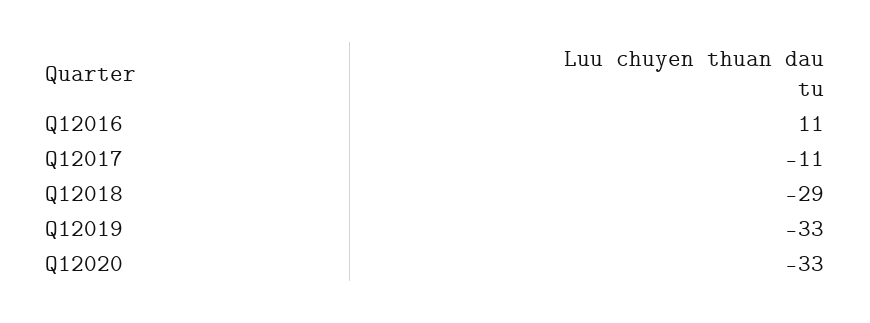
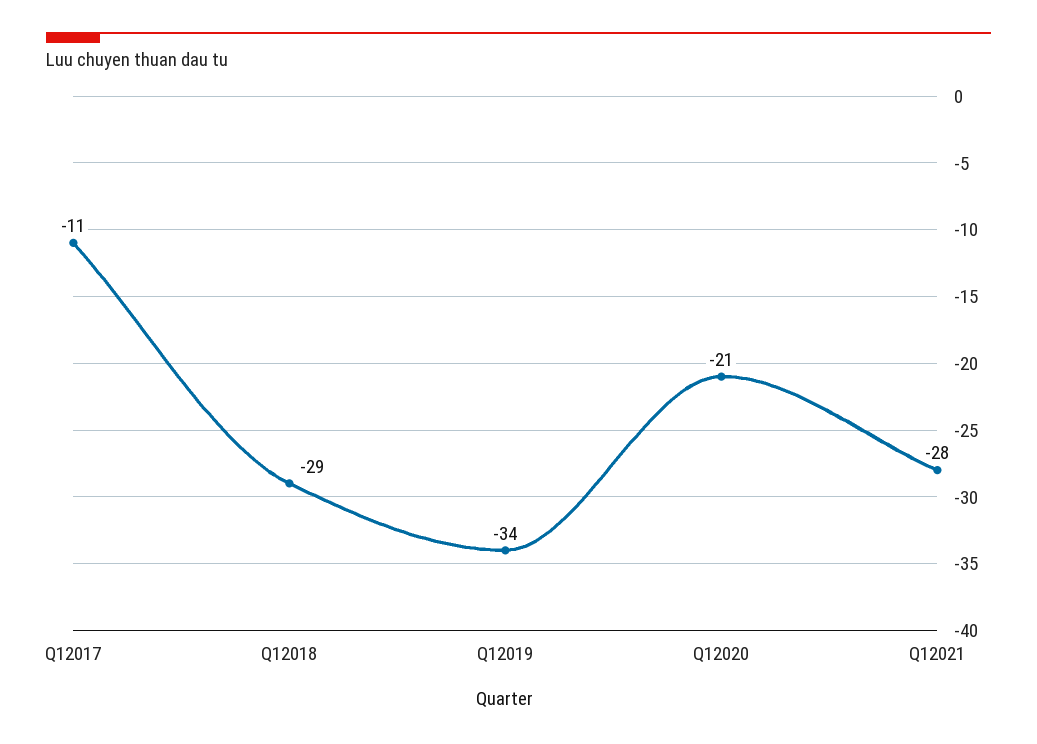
Q12016: 11 -> none
Q12019: -33 -> -34
Q12020: -33 -> -21
Q12021: none -> -28

